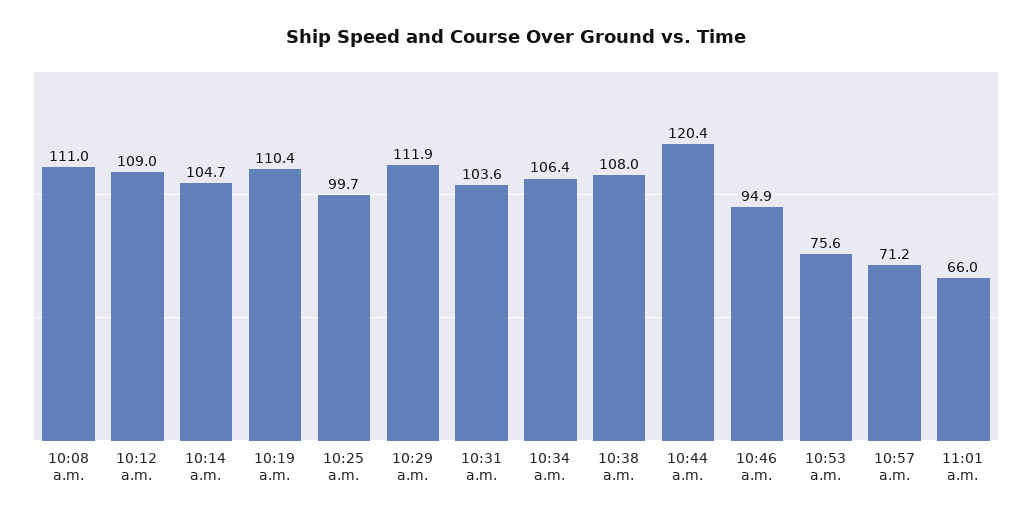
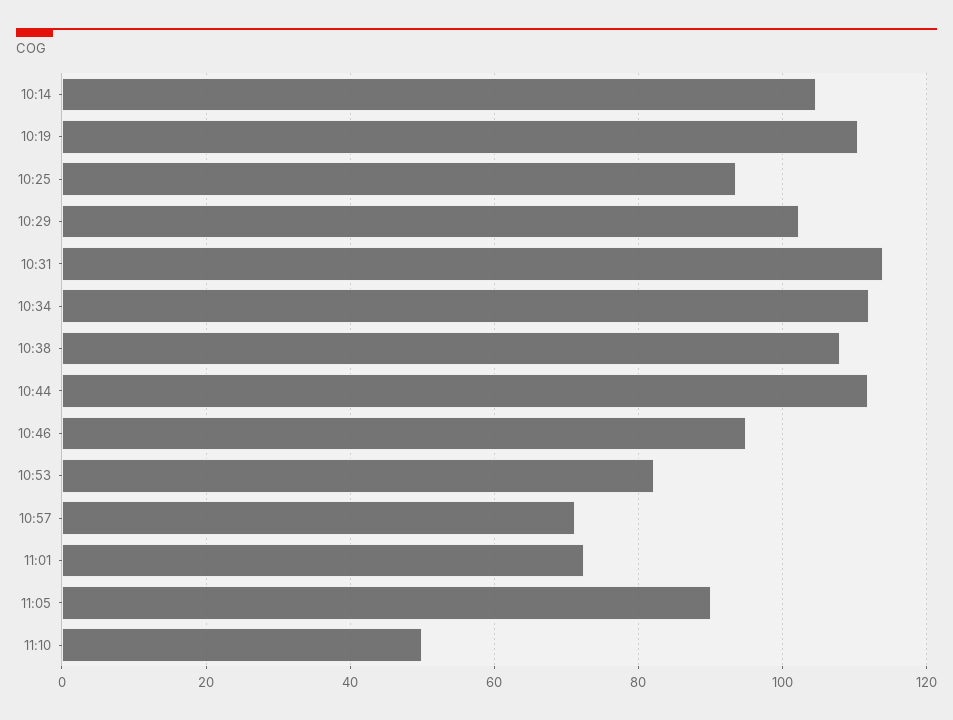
10:08 a.m.: 111 -> none
10:12 a.m.: 109 -> none
10:25 a.m.: 99.7 -> 94
10:29 a.m.: 111.9 -> 102
10:31 a.m.: 103.6 -> 114
10:34 a.m.: 106.4 -> 112
10:44 a.m.: 120.4 -> 112
10:53 a.m.: 75.6 -> 82
11:01 a.m.: 66 -> 72
11:05: none -> 90
11:10: none -> 50

